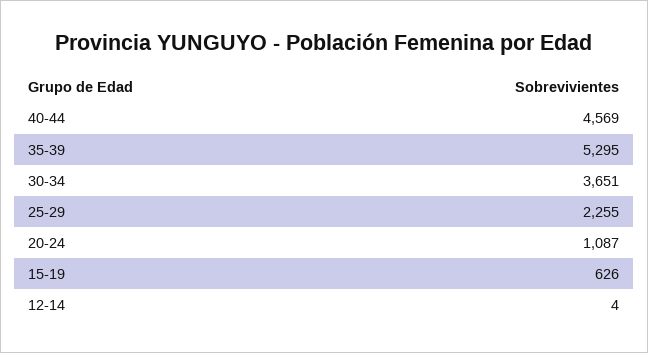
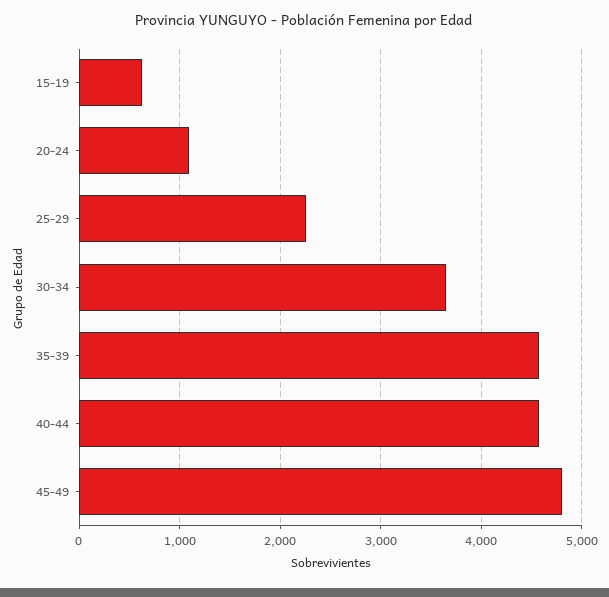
35-39: 5295 -> 4600
12-14: 4 -> none
45-49: none -> 4800

